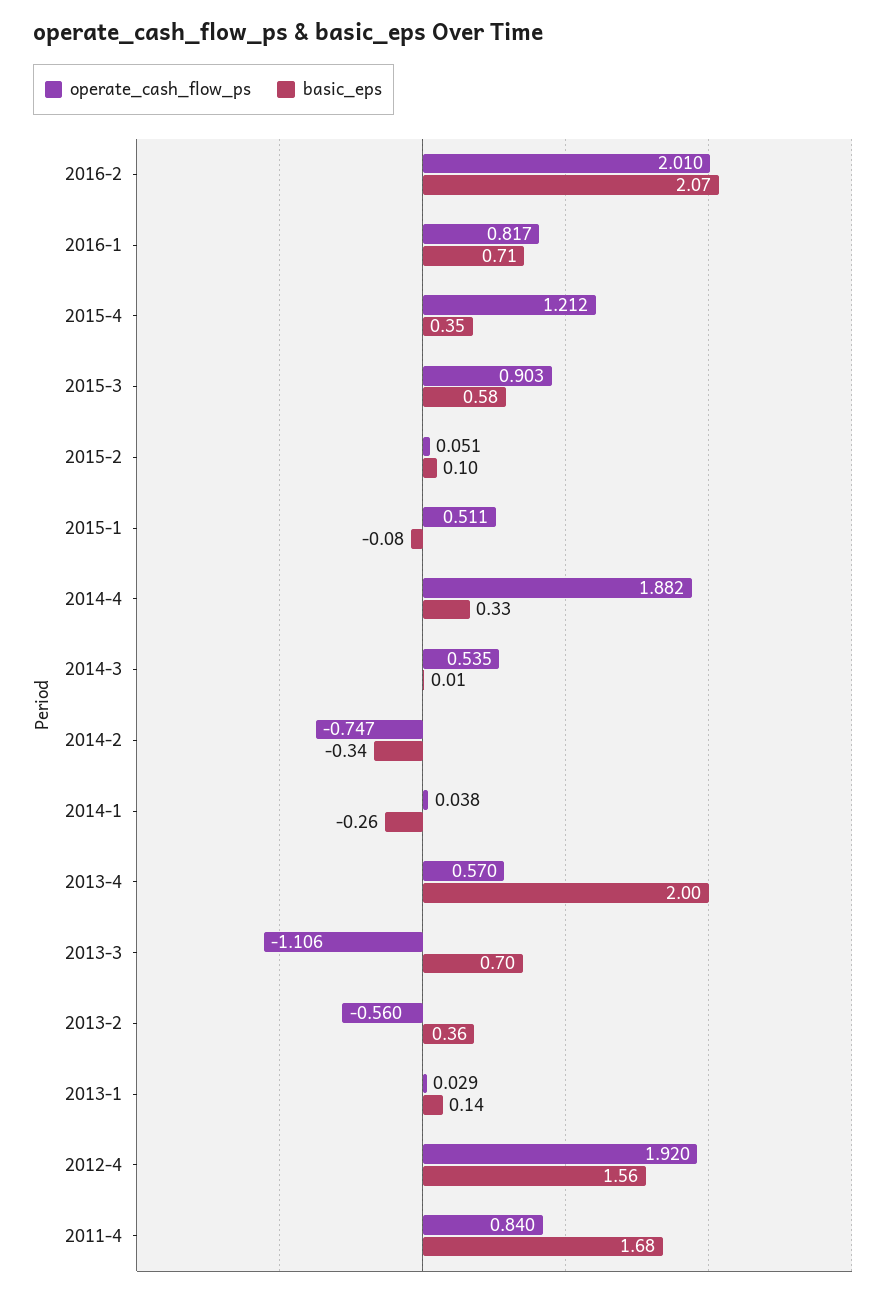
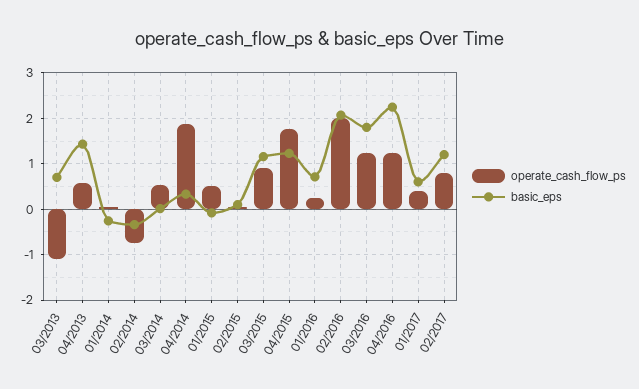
operate_cash_flow_ps, 2016-1: 0.817 -> 0.2
operate_cash_flow_ps, 2015-4: 1.212 -> 1.8
basic_eps, 2015-4: 0.35 -> 1.2
basic_eps, 2015-3: 0.58 -> 1.2
basic_eps, 2013-4: 2 -> 1.4
operate_cash_flow_ps, 2013-2: -0.56 -> none
basic_eps, 2013-2: 0.36 -> none
operate_cash_flow_ps, 2013-1: 0.029 -> none
basic_eps, 2013-1: 0.14 -> none
operate_cash_flow_ps, 2012-4: 1.92 -> none
basic_eps, 2012-4: 1.56 -> none
operate_cash_flow_ps, 2011-4: 0.84 -> none
basic_eps, 2011-4: 1.68 -> none
operate_cash_flow_ps, 03/2016: none -> 1.2
basic_eps, 03/2016: none -> 1.8
operate_cash_flow_ps, 04/2016: none -> 1.2
basic_eps, 04/2016: none -> 2.2
operate_cash_flow_ps, 01/2017: none -> 0.4
basic_eps, 01/2017: none -> 0.6
operate_cash_flow_ps, 02/2017: none -> 0.8
basic_eps, 02/2017: none -> 1.2

